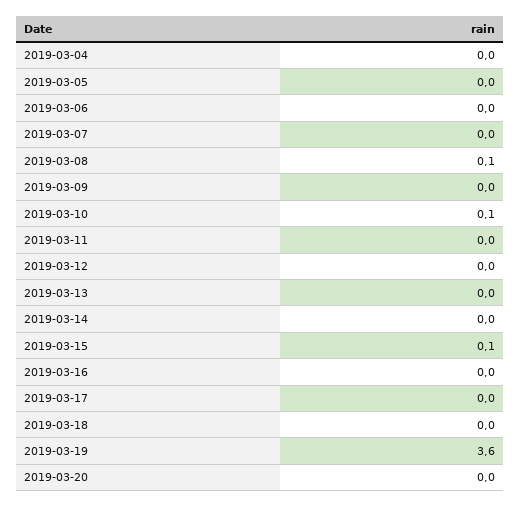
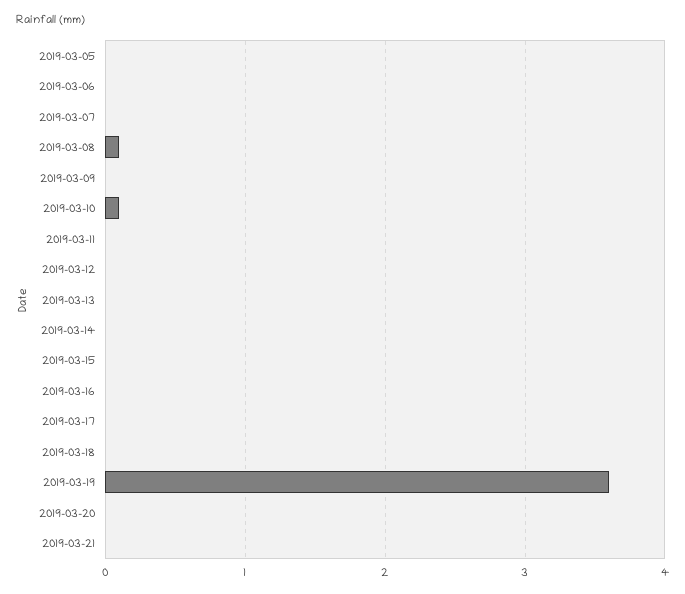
2019-03-04: 0 -> none
2019-03-15: 0.1 -> 0
2019-03-21: none -> 0

